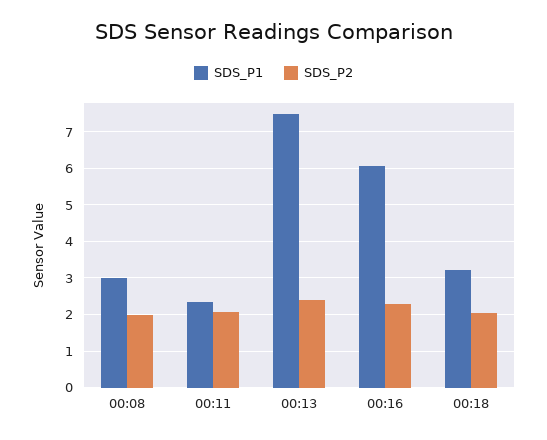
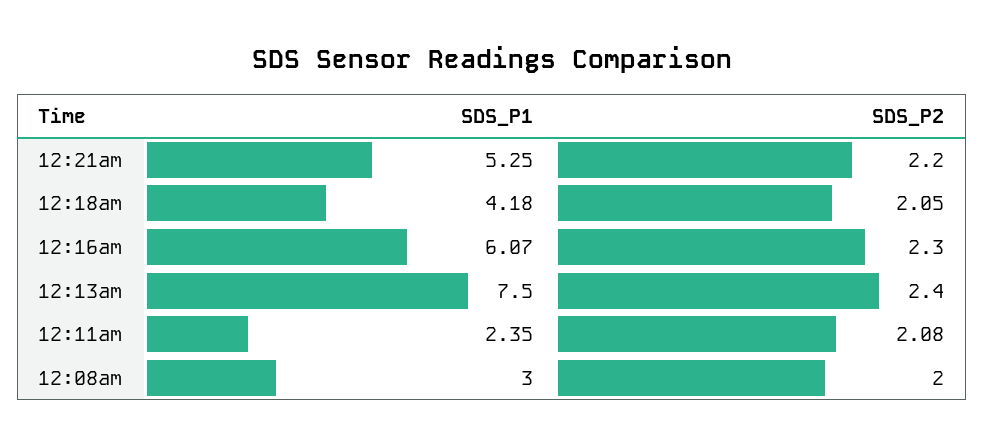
SDS_P1, 00:18: 3.2 -> 4.18
SDS_P1, 12:21am: none -> 5.25
SDS_P2, 12:21am: none -> 2.2

